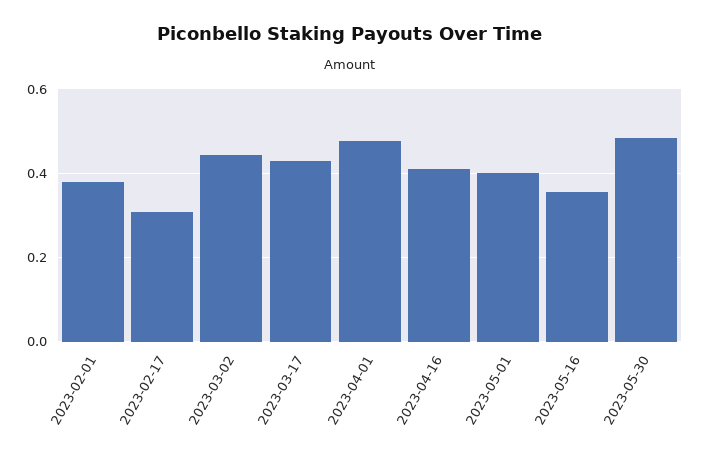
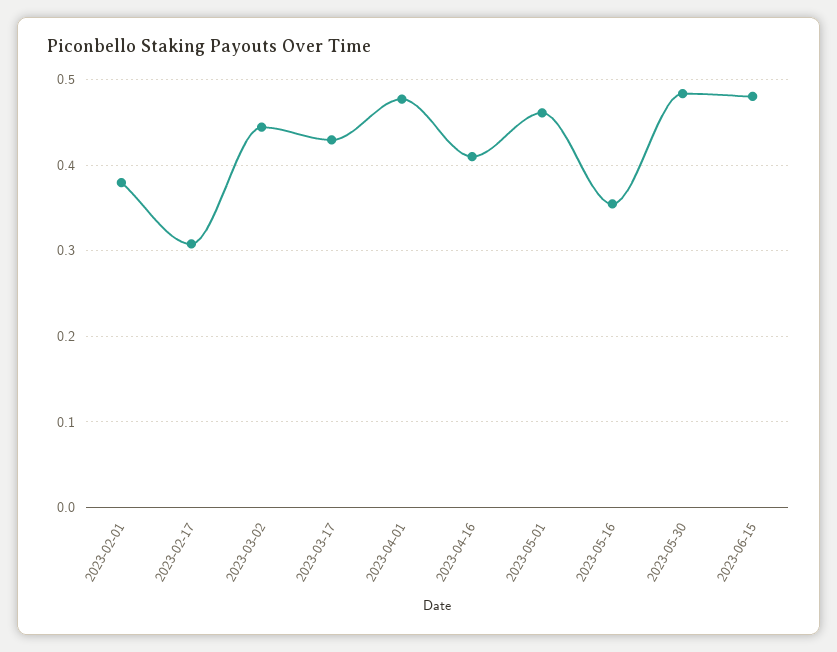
2023-05-01: 0.4 -> 0.46
2023-06-15: none -> 0.48

